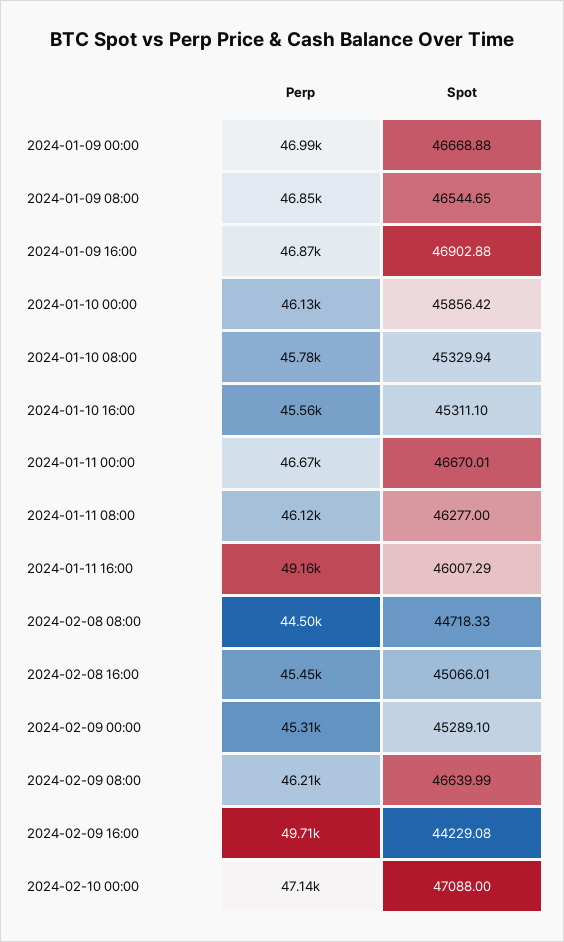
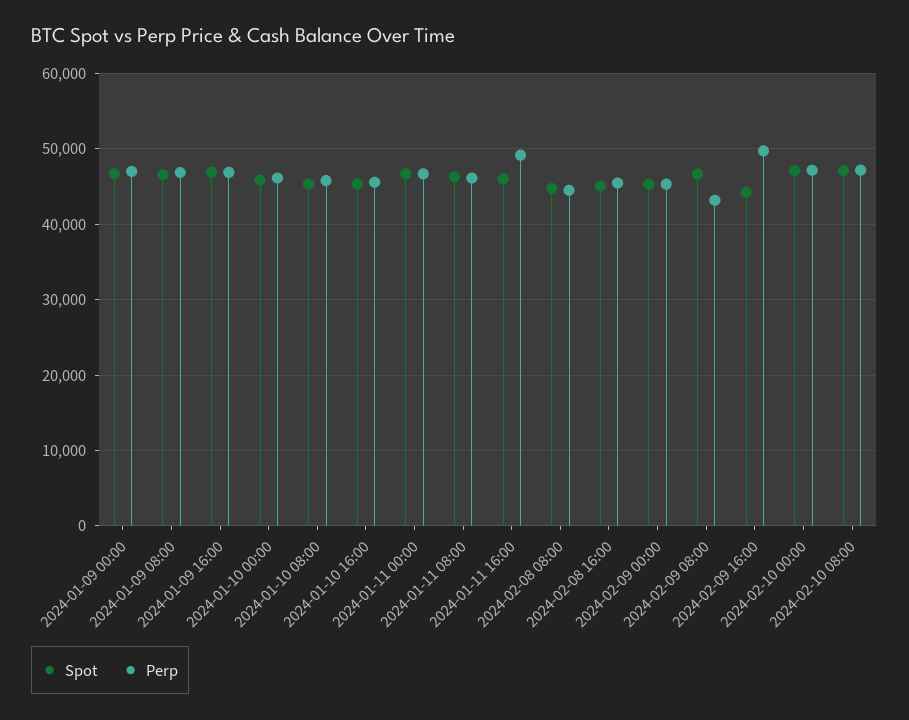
Perp, 2024-02-09 08:00: 46210 -> 43000
Spot, 2024-02-10 08:00: none -> 47000
Perp, 2024-02-10 08:00: none -> 47000

